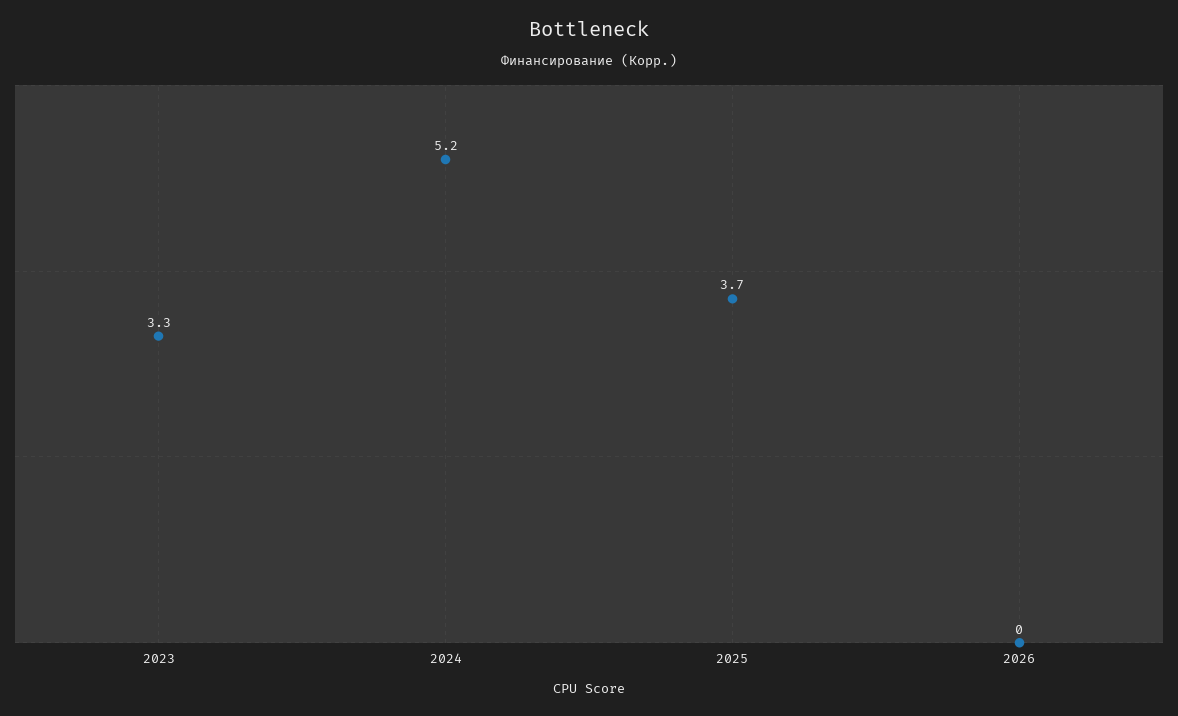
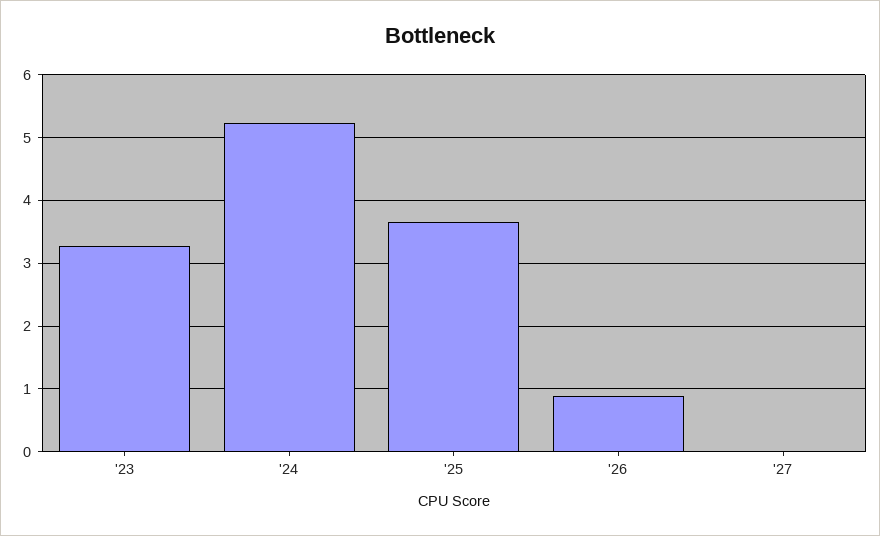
2026: 0 -> 0.9
'27: none -> 0

